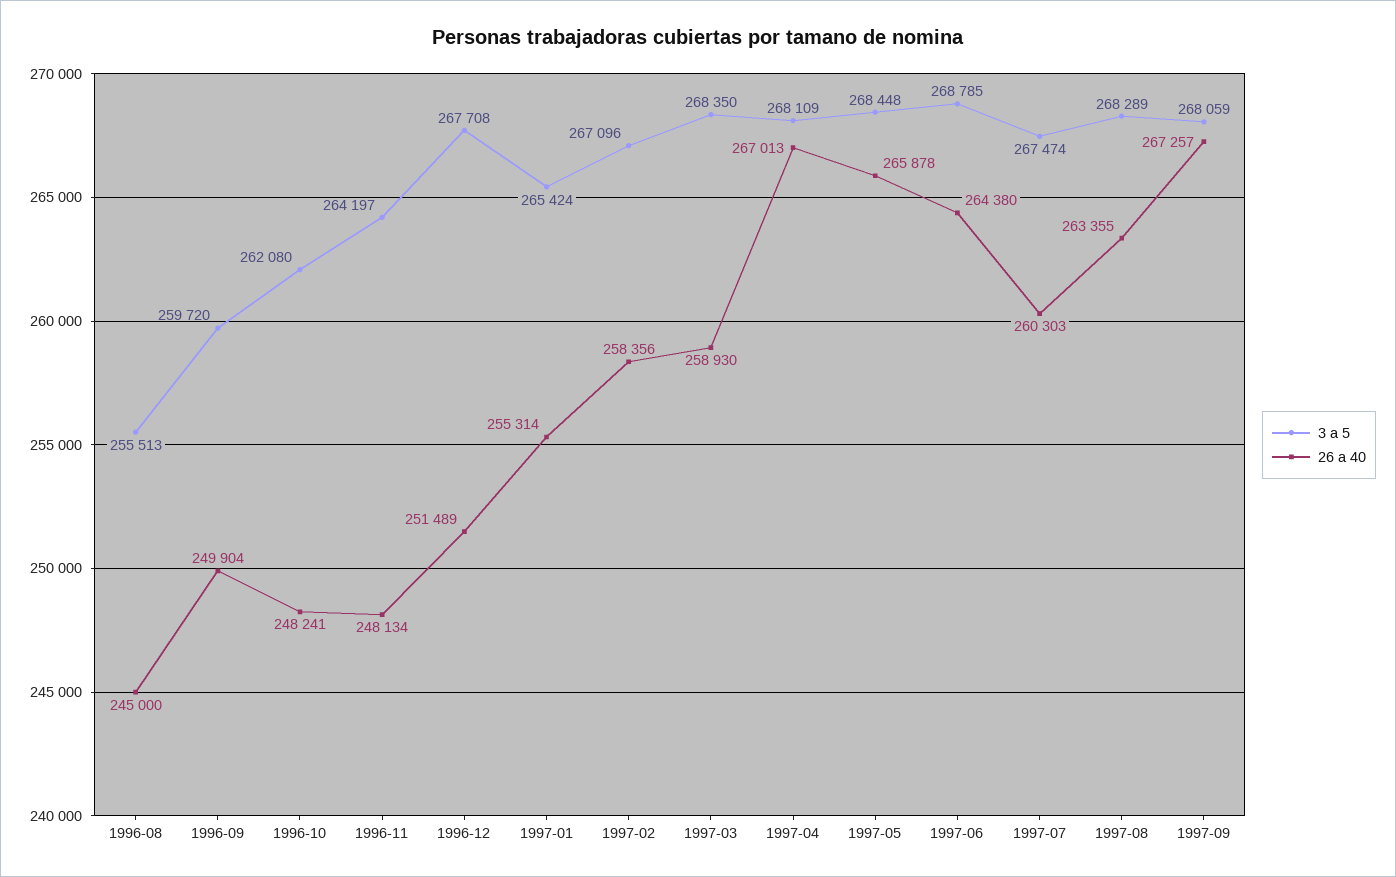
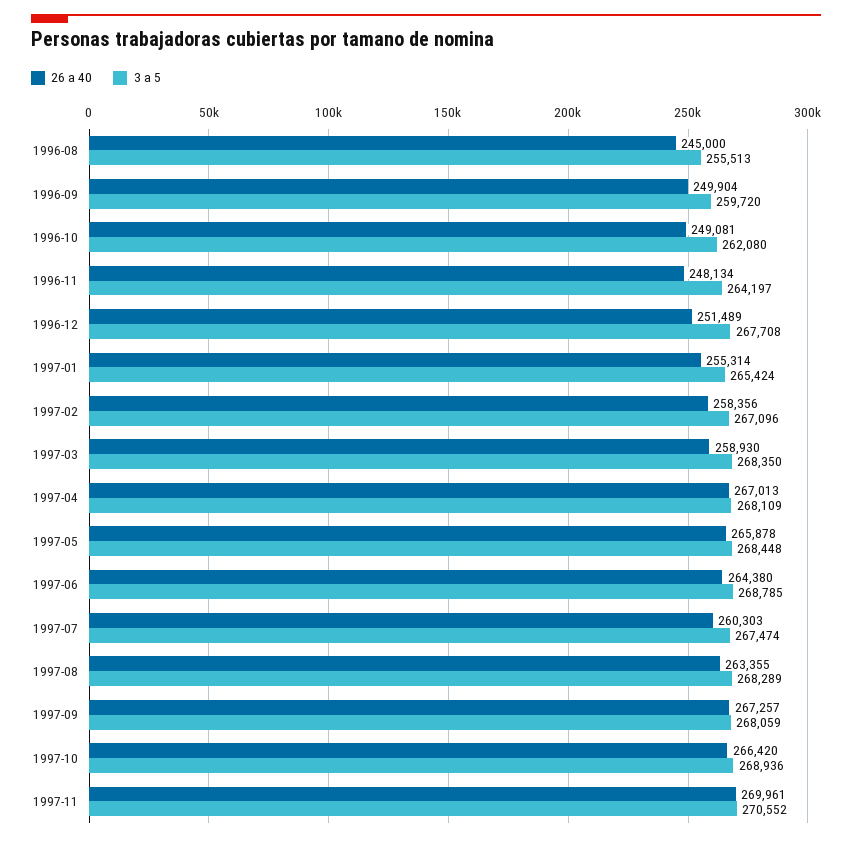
26 a 40, 1996-10: 248241 -> 249081
26 a 40, 1997-10: none -> 266420
3 a 5, 1997-10: none -> 268936
26 a 40, 1997-11: none -> 269961
3 a 5, 1997-11: none -> 270552

